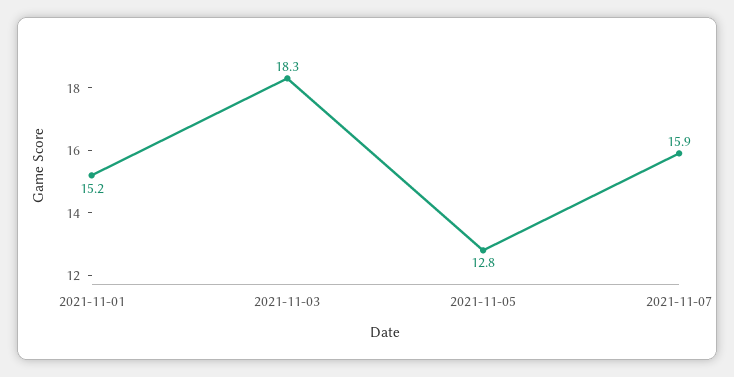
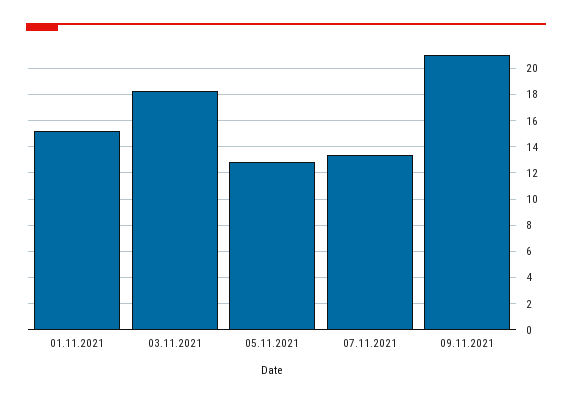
2021-11-07: 15.9 -> 13.5
09.11.2021: none -> 21

